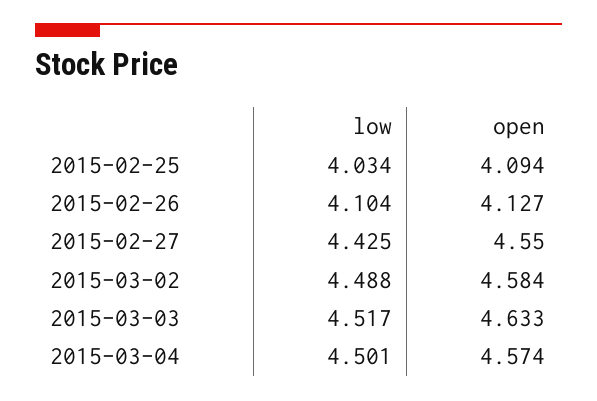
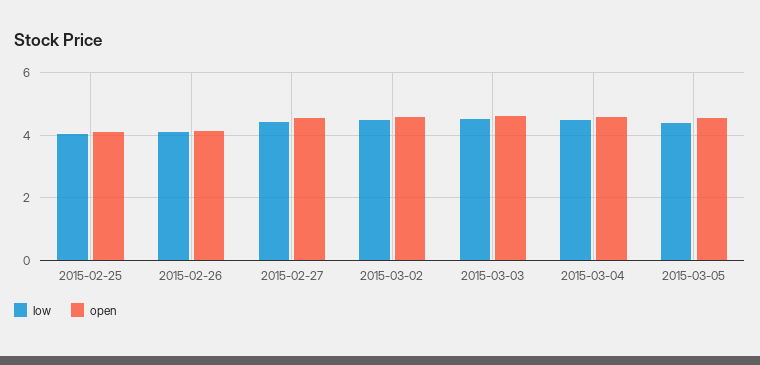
low, 2015-03-05: none -> 4.4
open, 2015-03-05: none -> 4.6

